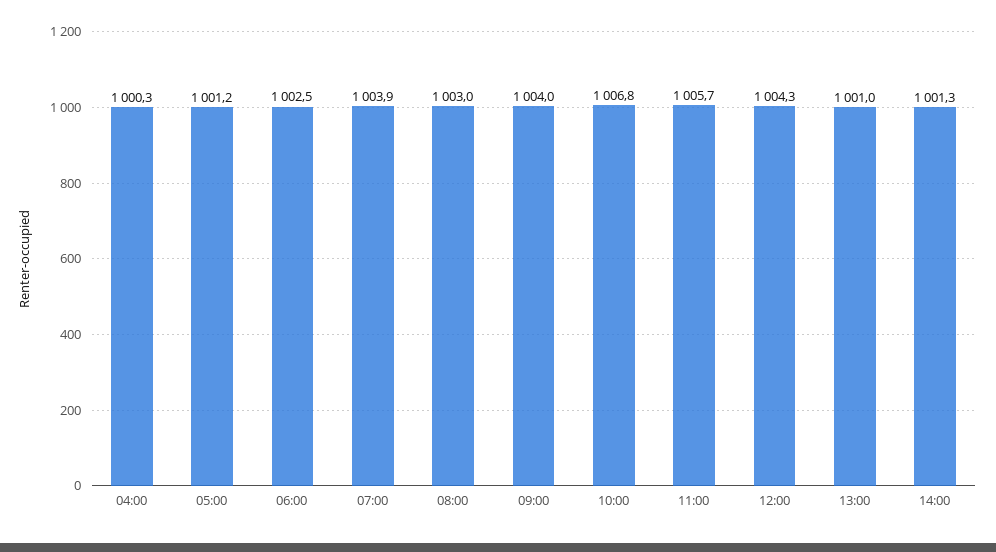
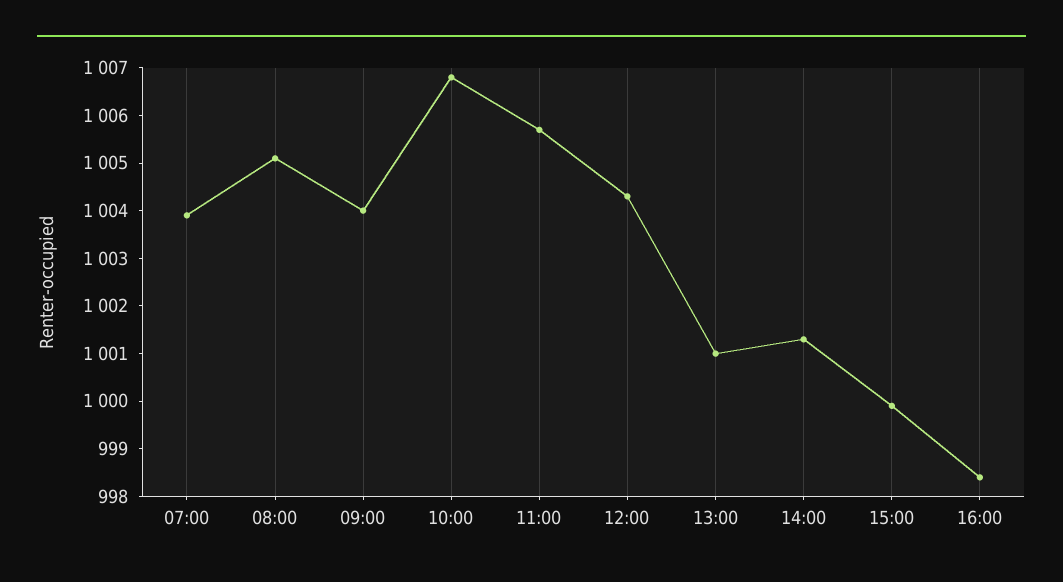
04:00: 1000.3 -> none
05:00: 1001.2 -> none
06:00: 1002.5 -> none
08:00: 1003 -> 1005
15:00: none -> 1000
16:00: none -> 998.5

